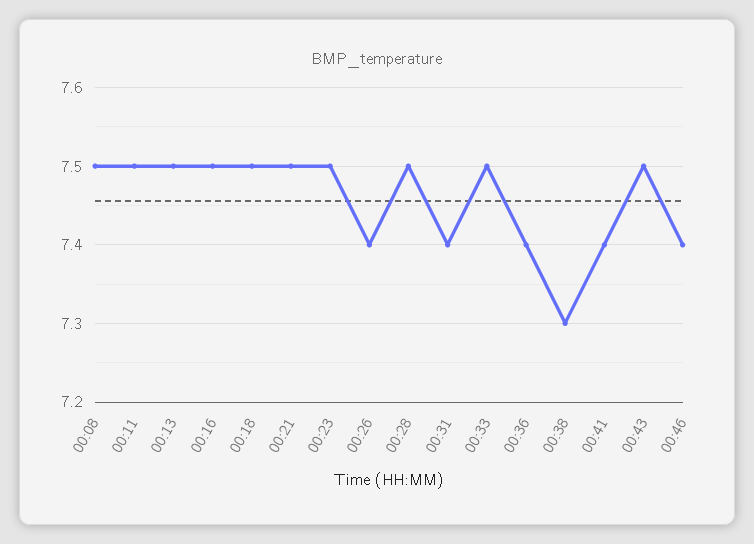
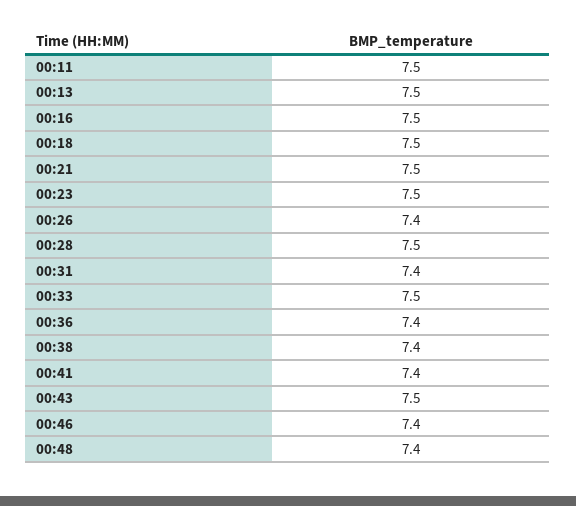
00:08: 7.5 -> none
00:38: 7.3 -> 7.4
00:48: none -> 7.4

